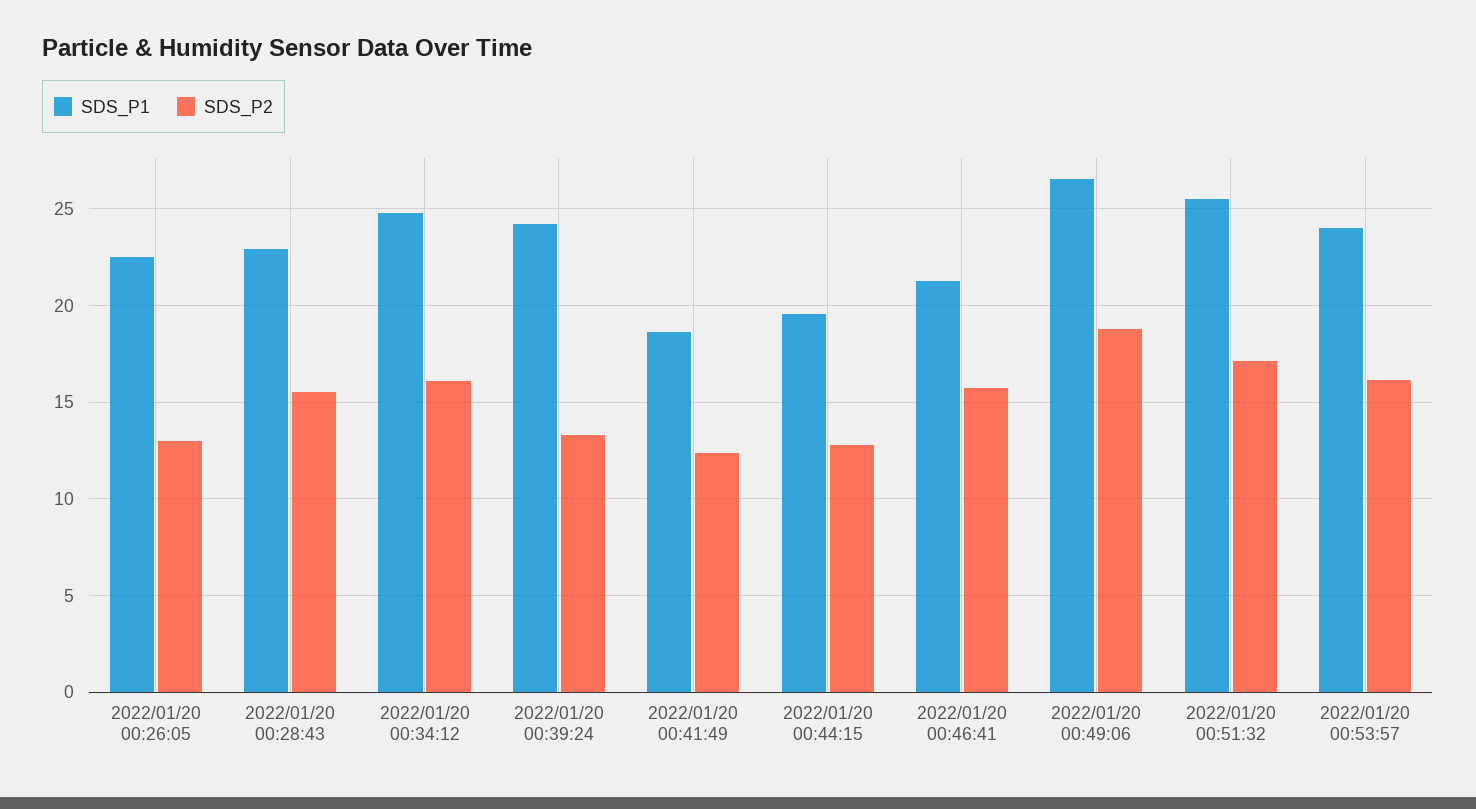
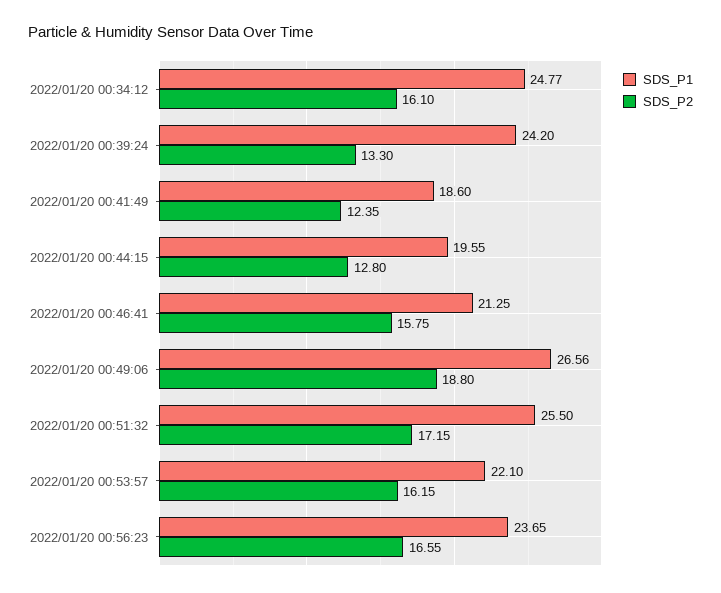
SDS_P1, 2022/01/20 00:26:05: 22.5 -> none
SDS_P2, 2022/01/20 00:26:05: 13 -> none
SDS_P1, 2022/01/20 00:28:43: 23 -> none
SDS_P2, 2022/01/20 00:28:43: 15.5 -> none
SDS_P1, 2022/01/20 00:53:57: 24 -> 22.1
SDS_P1, 2022/01/20 00:56:23: none -> 23.65
SDS_P2, 2022/01/20 00:56:23: none -> 16.55

